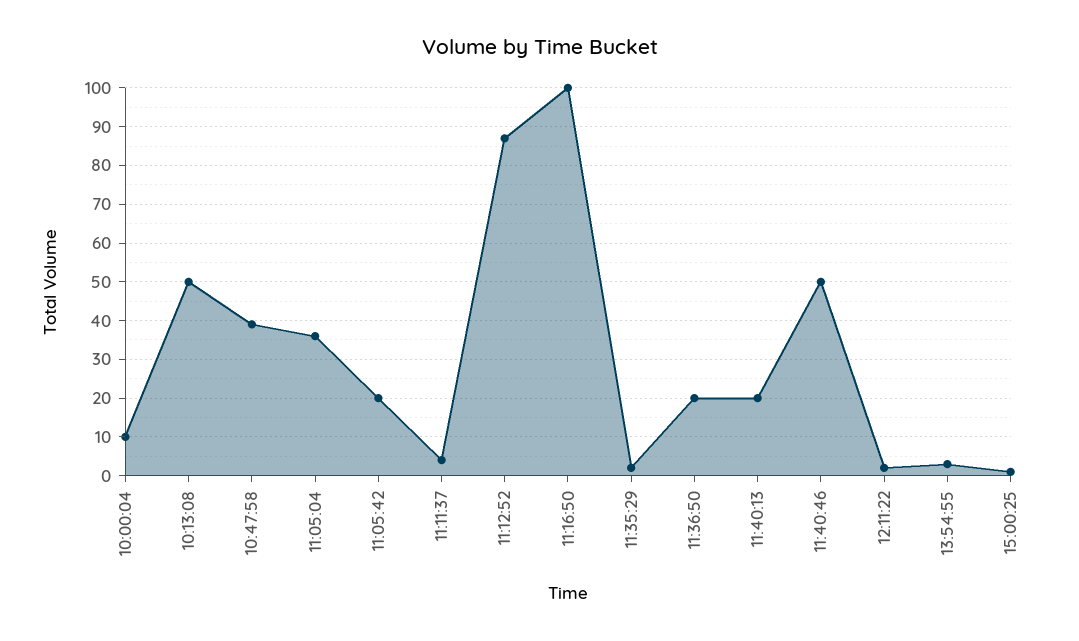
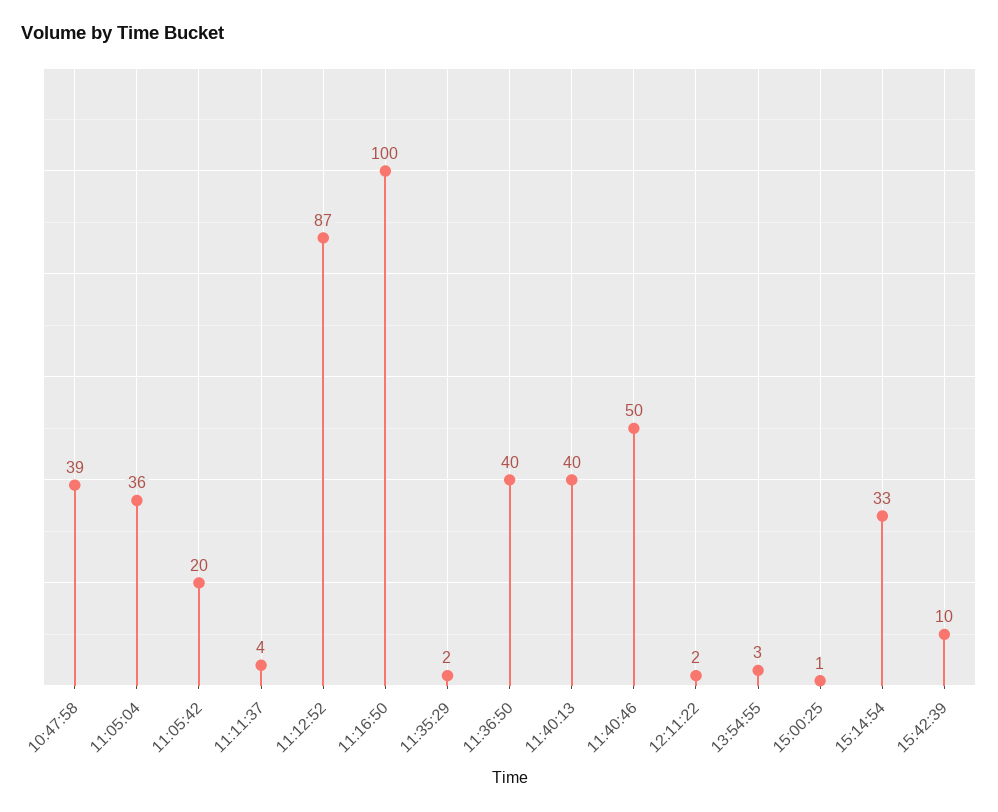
10:00:04: 10 -> none
10:13:08: 50 -> none
11:36:50: 20 -> 40
11:40:13: 20 -> 40
15:14:54: none -> 33
15:42:39: none -> 10

